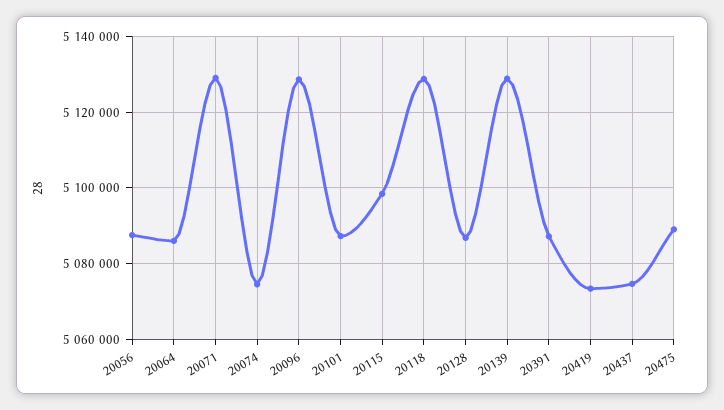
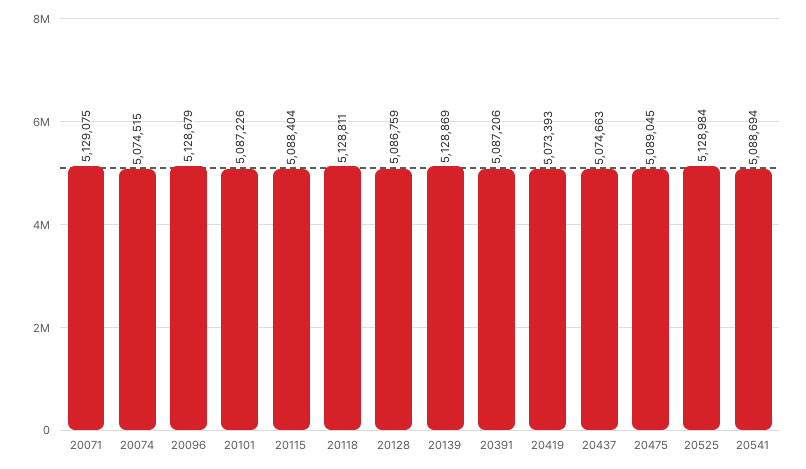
20056: 5088000 -> none
20064: 5086000 -> none
20115: 5098000 -> 5088404
20525: none -> 5128984
20541: none -> 5088694

